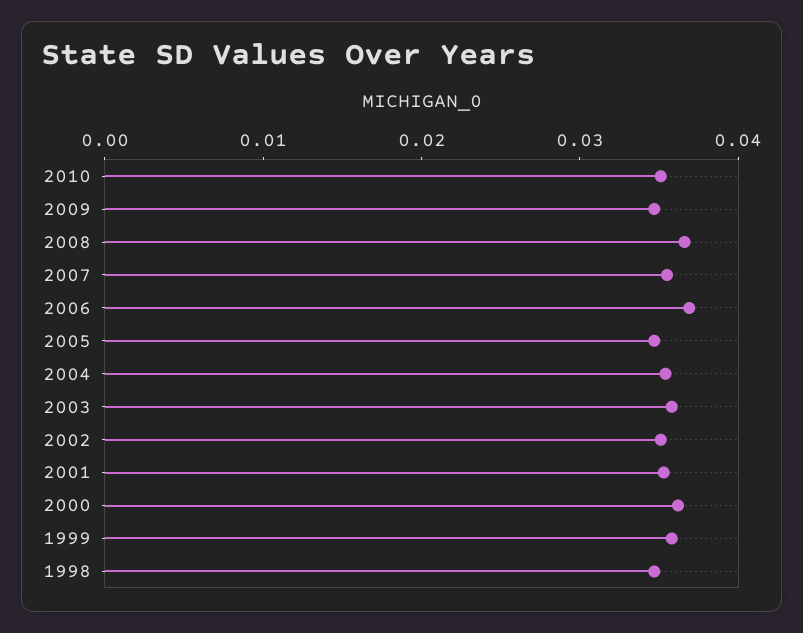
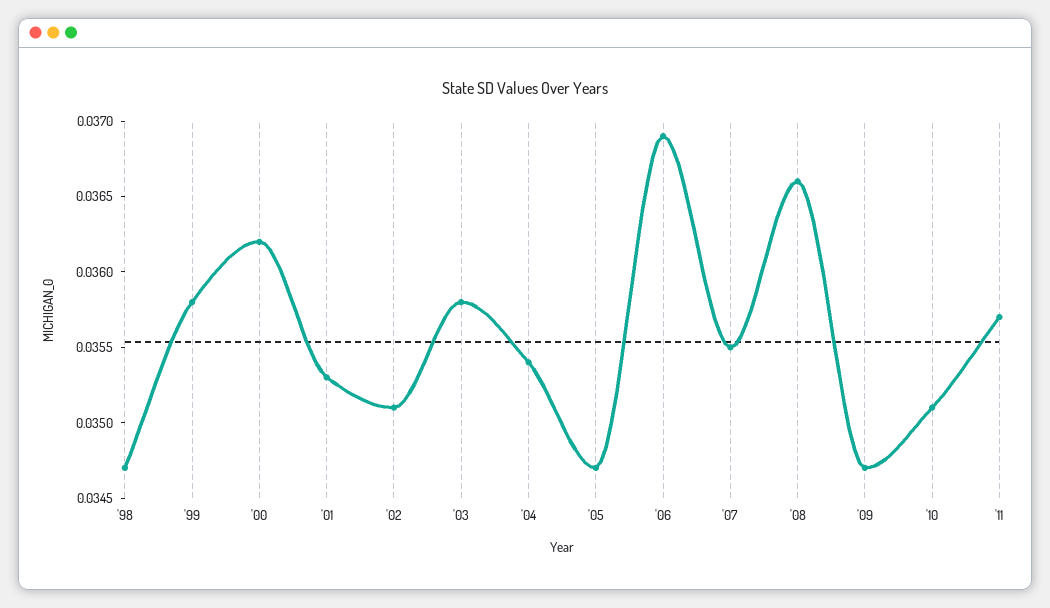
'11: none -> 0.0357

